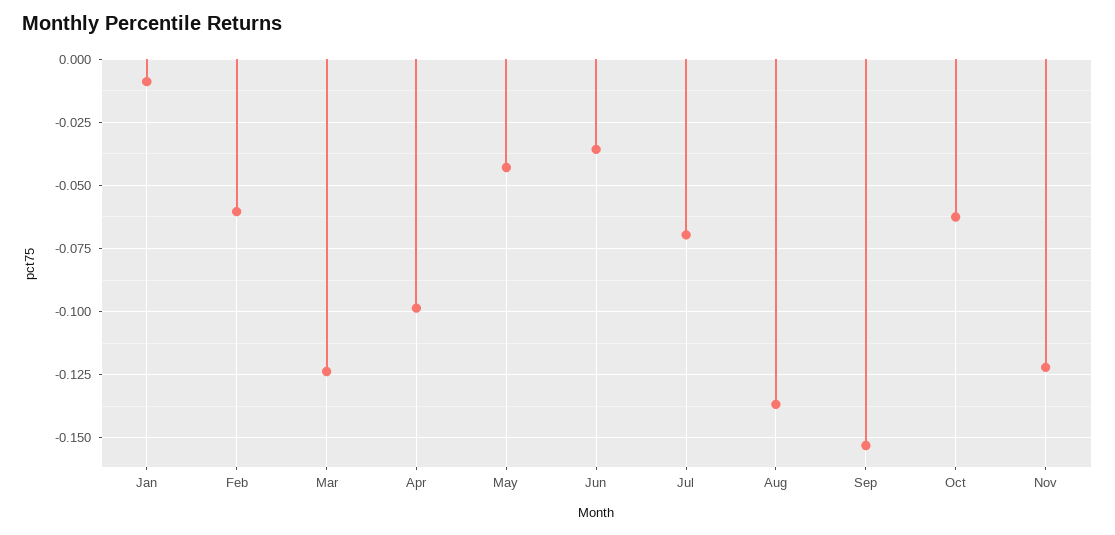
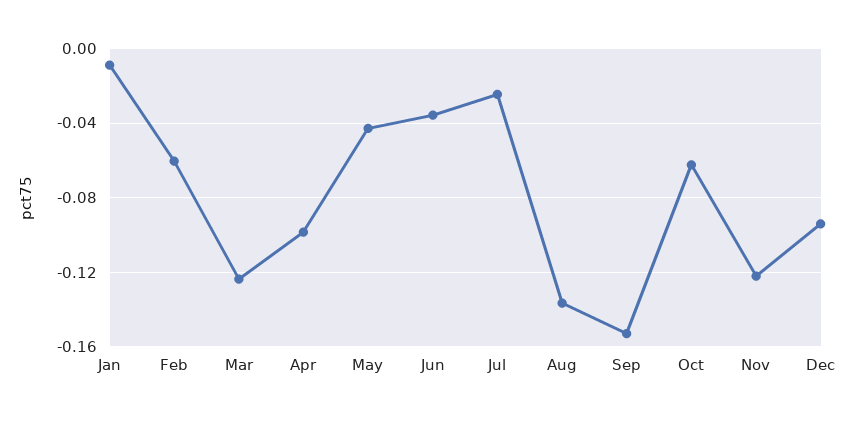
Jul: -0.07 -> -0.025
Dec: none -> -0.095

